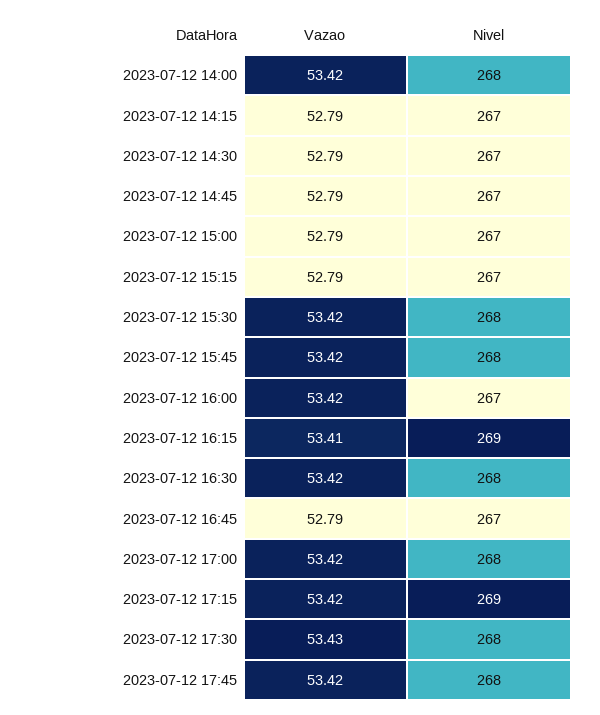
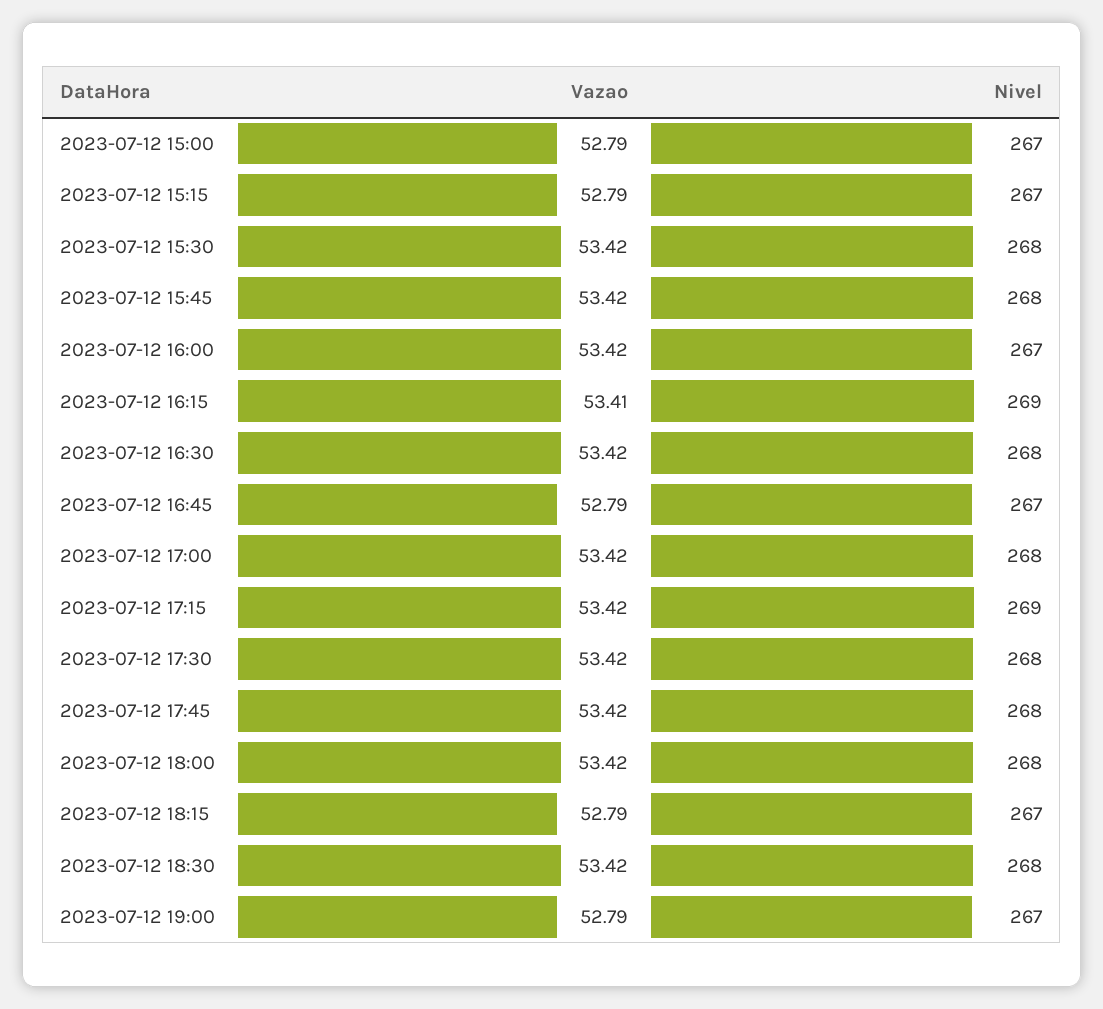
Vazao, 2023-07-12 14:00: 53.42 -> none
Nivel, 2023-07-12 14:00: 268 -> none
Vazao, 2023-07-12 14:15: 52.79 -> none
Nivel, 2023-07-12 14:15: 267 -> none
Vazao, 2023-07-12 14:30: 52.79 -> none
Nivel, 2023-07-12 14:30: 267 -> none
Vazao, 2023-07-12 14:45: 52.79 -> none
Nivel, 2023-07-12 14:45: 267 -> none
Vazao, 2023-07-12 17:30: 53.43 -> 53.42
Vazao, 2023-07-12 18:00: none -> 53.42
Nivel, 2023-07-12 18:00: none -> 268
Vazao, 2023-07-12 18:15: none -> 52.79
Nivel, 2023-07-12 18:15: none -> 267
Vazao, 2023-07-12 18:30: none -> 53.42
Nivel, 2023-07-12 18:30: none -> 268
Vazao, 2023-07-12 19:00: none -> 52.79
Nivel, 2023-07-12 19:00: none -> 267

